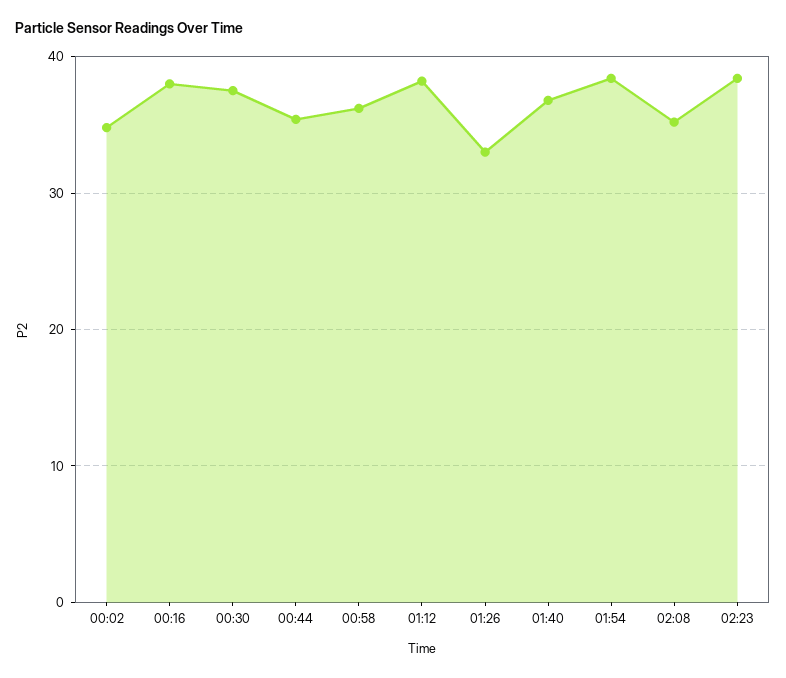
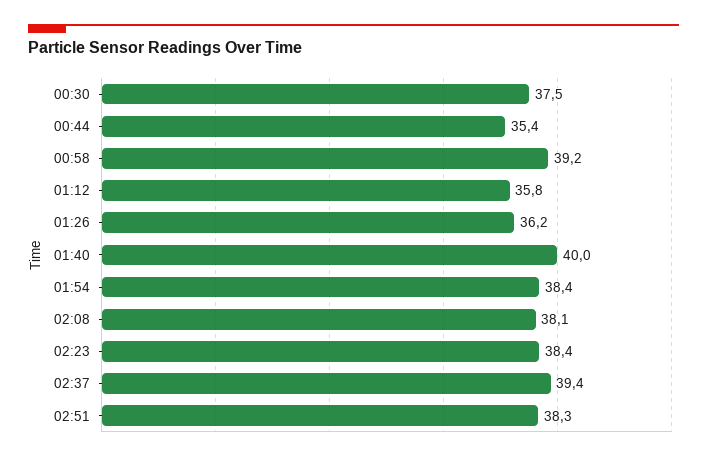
00:02: 35 -> none
00:16: 38 -> none
00:58: 36 -> 39.2
01:12: 38 -> 35.8
01:26: 33 -> 36.2
01:40: 37 -> 40
02:08: 35 -> 38.1
02:37: none -> 39.4
02:51: none -> 38.3

